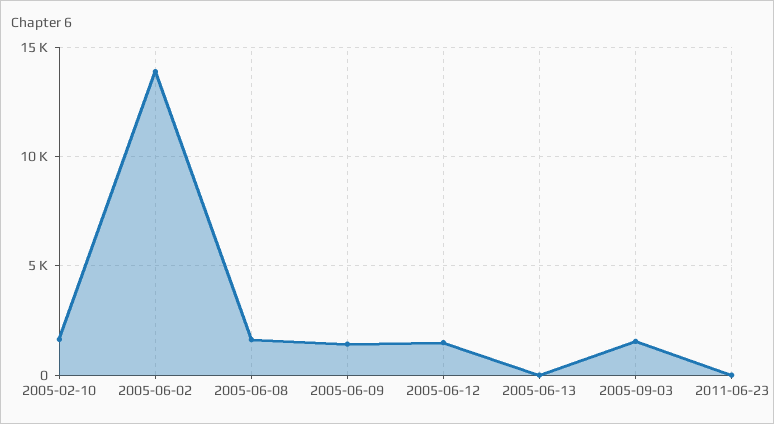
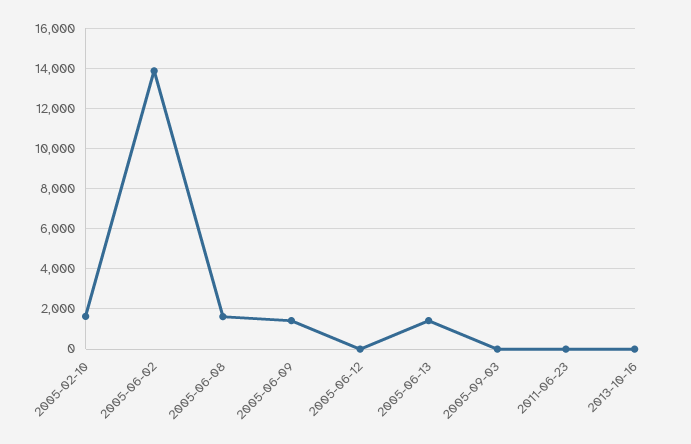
2005-06-12: 1500 -> 0
2005-06-13: 0 -> 1500
2005-09-03: 1500 -> 0
2013-10-16: none -> 0

